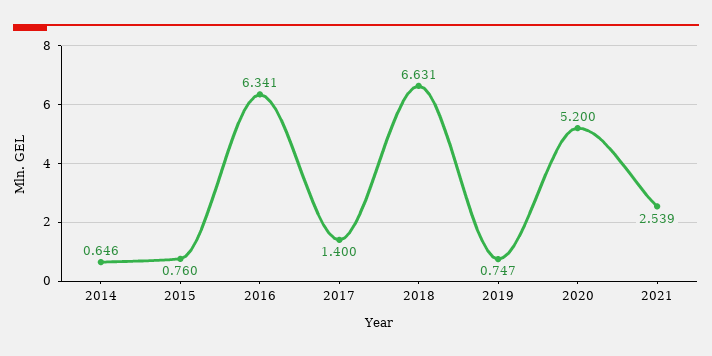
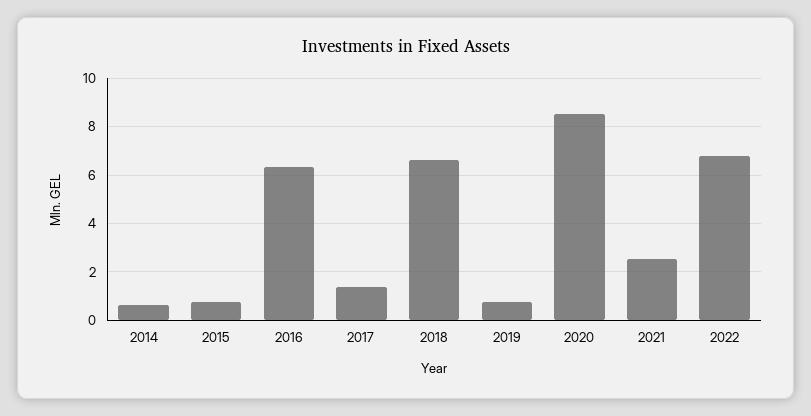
2020: 5.2 -> 8.5
2022: none -> 6.75

